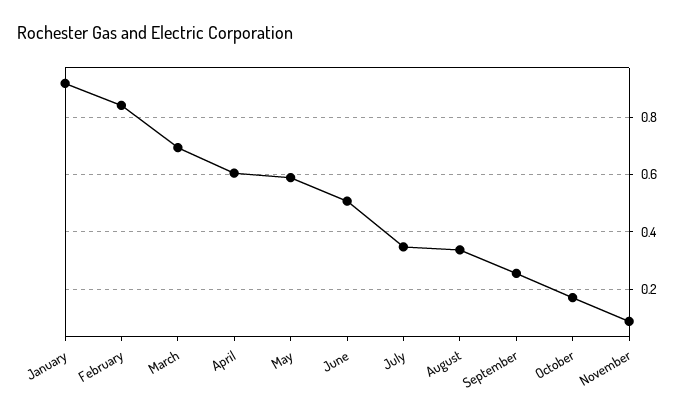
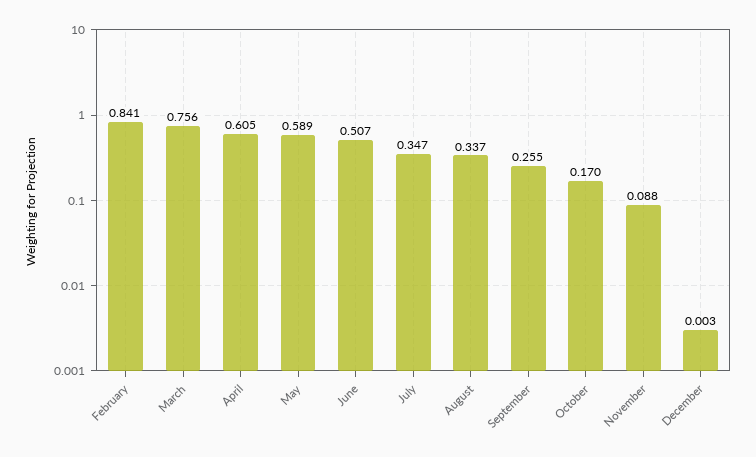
January: 0.925 -> none
March: 0.7 -> 0.756
December: none -> 0.003

